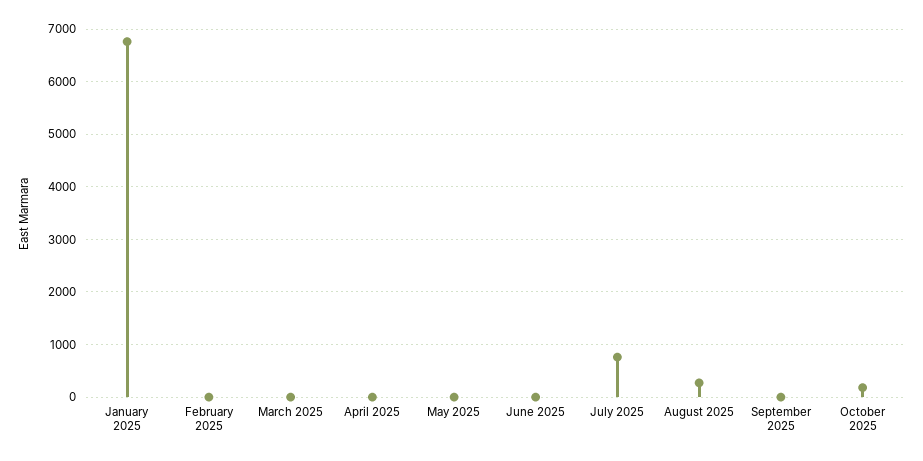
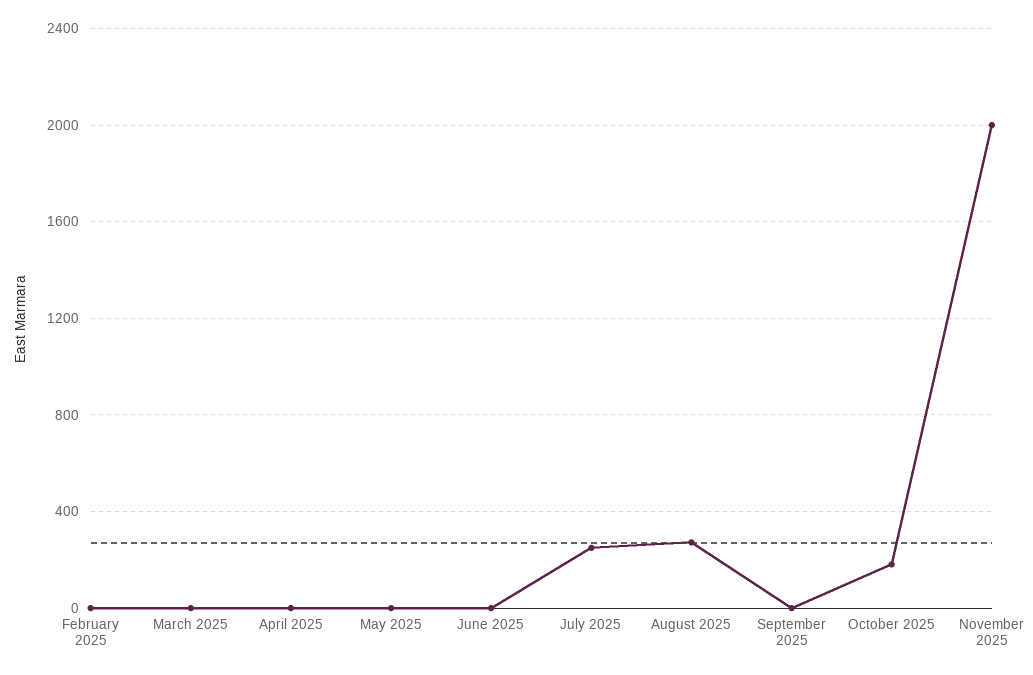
January 2025: 6800 -> none
July 2025: 800 -> 250
November 2025: none -> 2000

